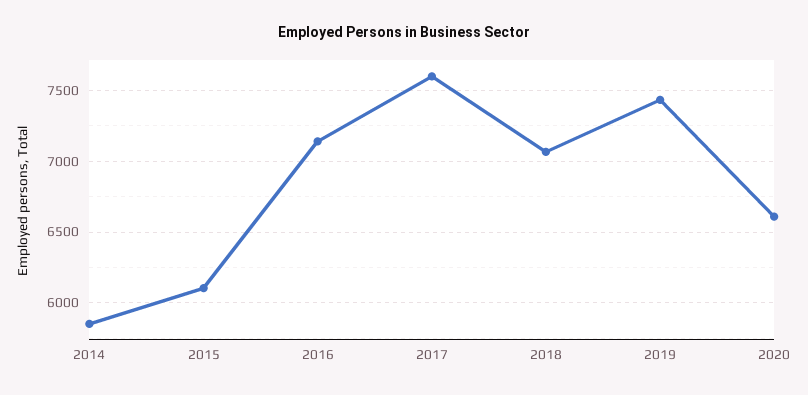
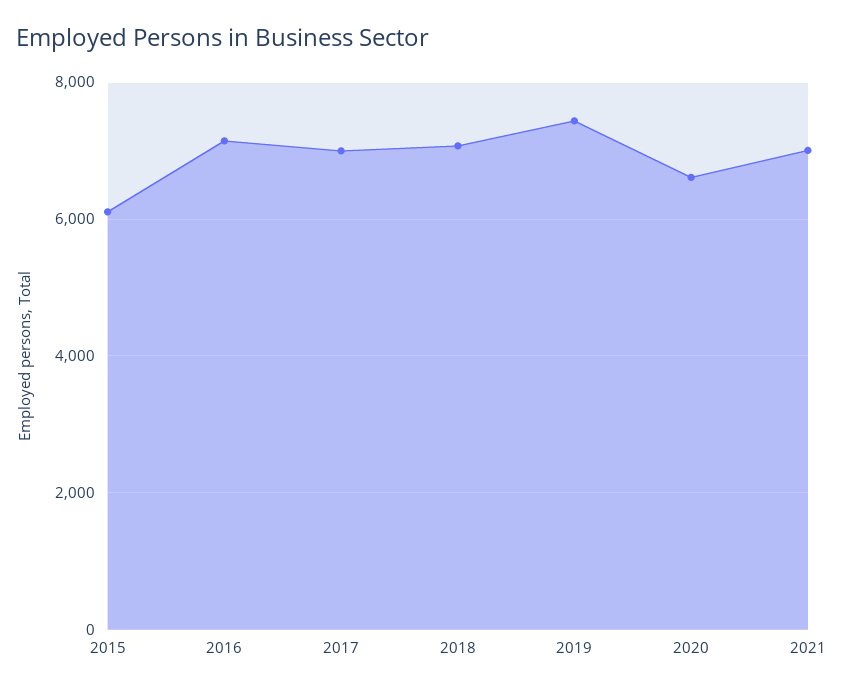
2014: 5850 -> none
2017: 7600 -> 7000
2021: none -> 7000

